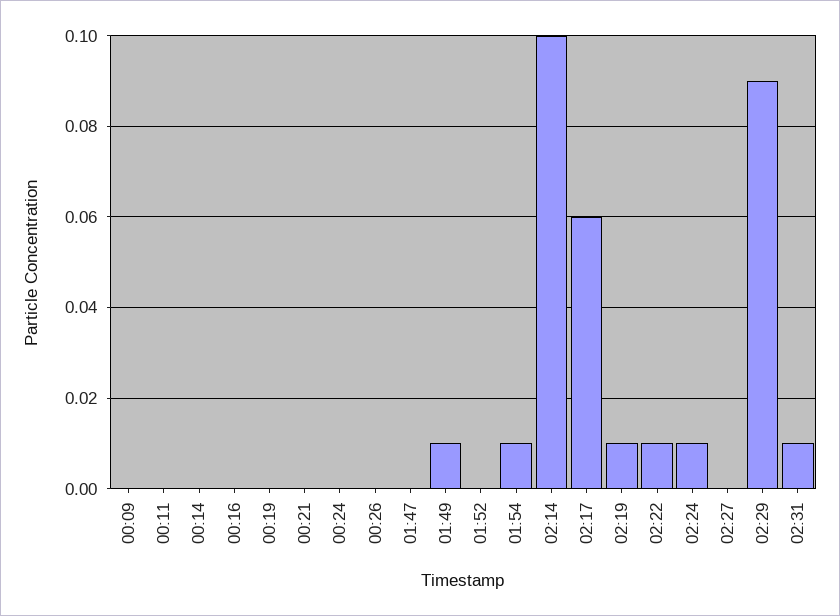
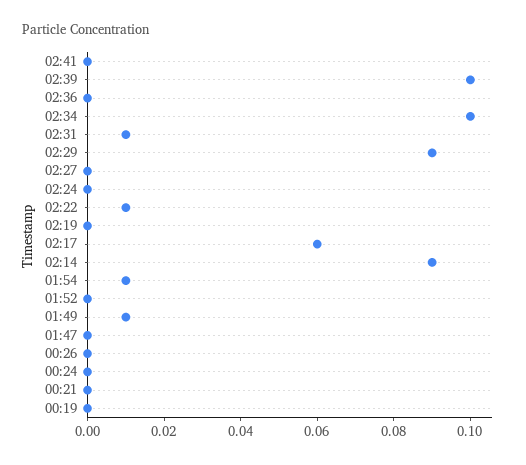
00:09: 0 -> none
00:11: 0 -> none
00:14: 0 -> none
00:16: 0 -> none
02:14: 0.1 -> 0.09
02:19: 0.01 -> 0
02:24: 0.01 -> 0
02:41: none -> 0
02:39: none -> 0.1
02:36: none -> 0
02:34: none -> 0.1

